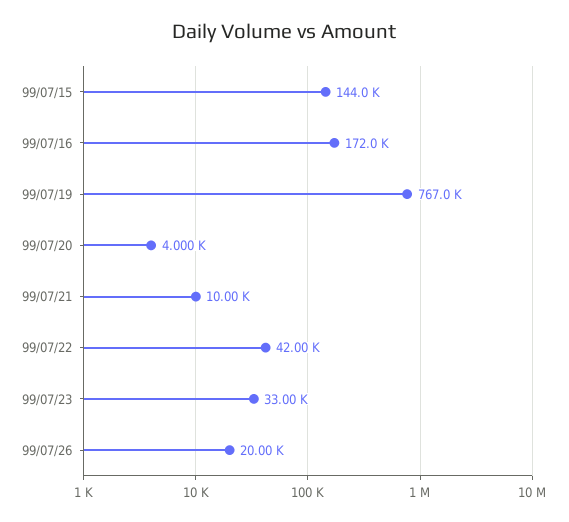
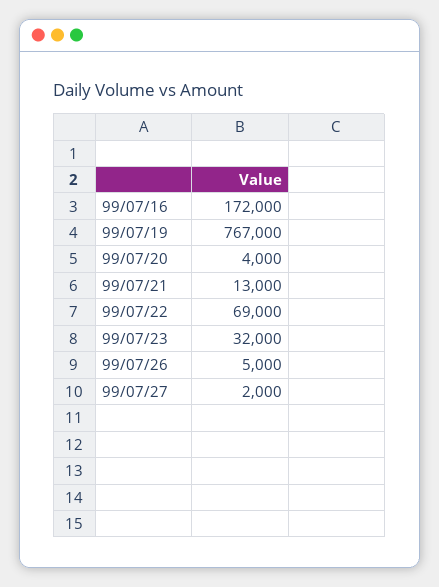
99/07/15: 144000 -> none
99/07/21: 10000 -> 13000
99/07/22: 42000 -> 69000
99/07/23: 33000 -> 32000
99/07/26: 20000 -> 5000
99/07/27: none -> 2000

